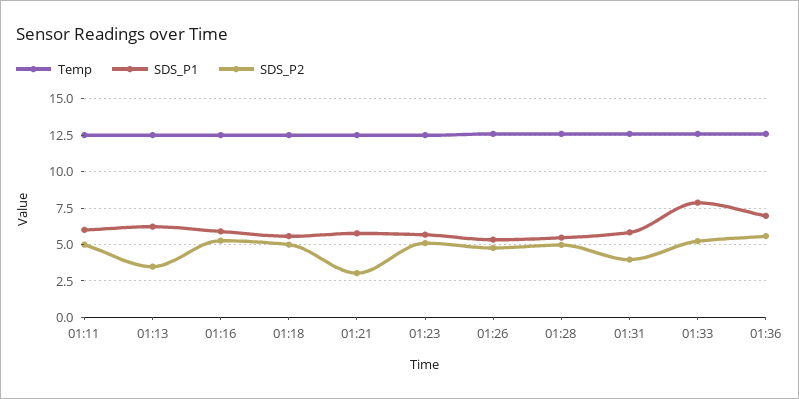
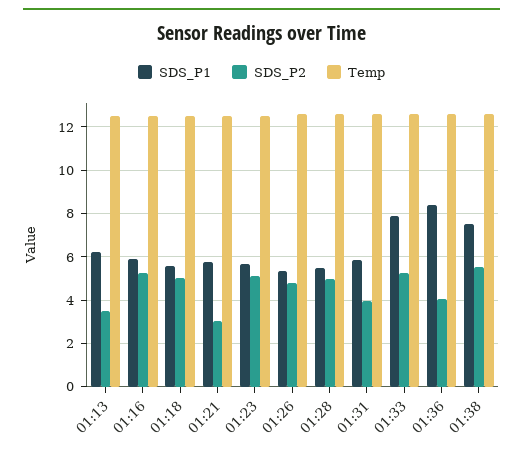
Temp, 01:11: 12.5 -> none
SDS_P1, 01:11: 6 -> none
SDS_P2, 01:11: 5 -> none
SDS_P1, 01:36: 7 -> 8.5
SDS_P2, 01:36: 5.5 -> 4
SDS_P1, 01:38: none -> 7.5
SDS_P2, 01:38: none -> 5.5
Temp, 01:38: none -> 12.5

